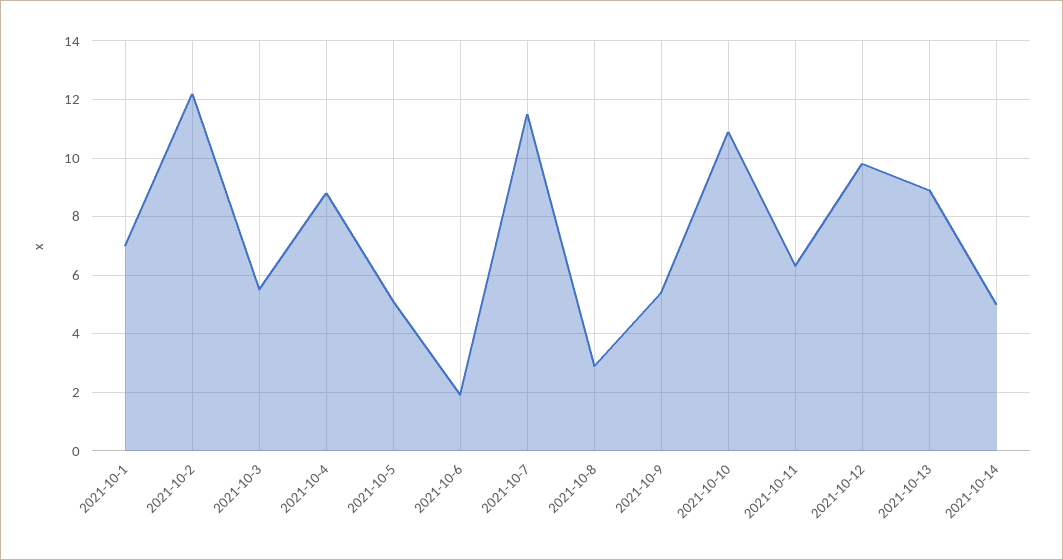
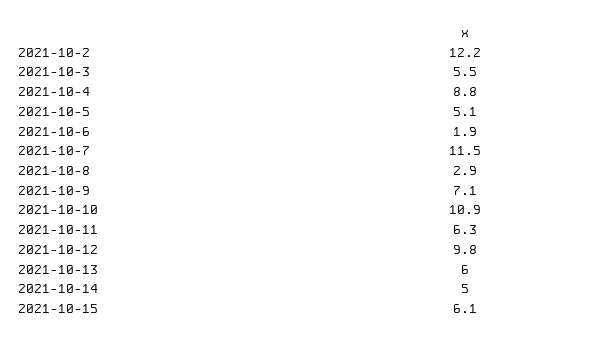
2021-10-1: 7 -> none
2021-10-9: 5.5 -> 7.1
2021-10-13: 9 -> 6
2021-10-15: none -> 6.1

